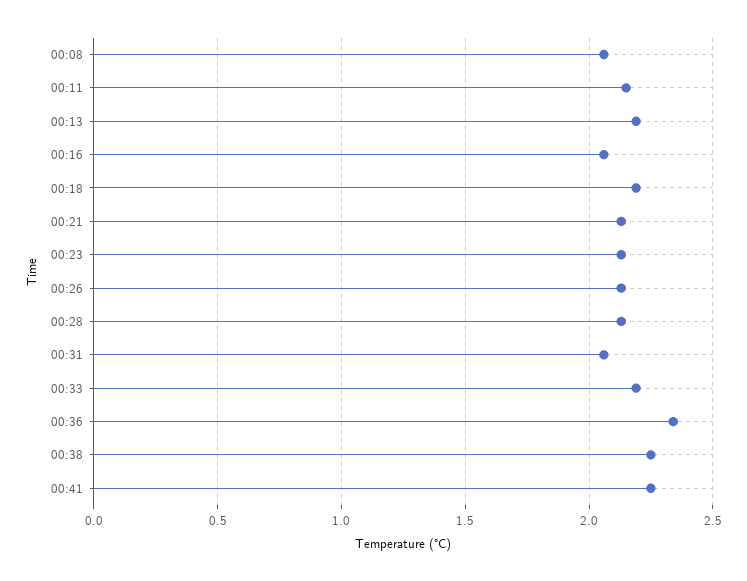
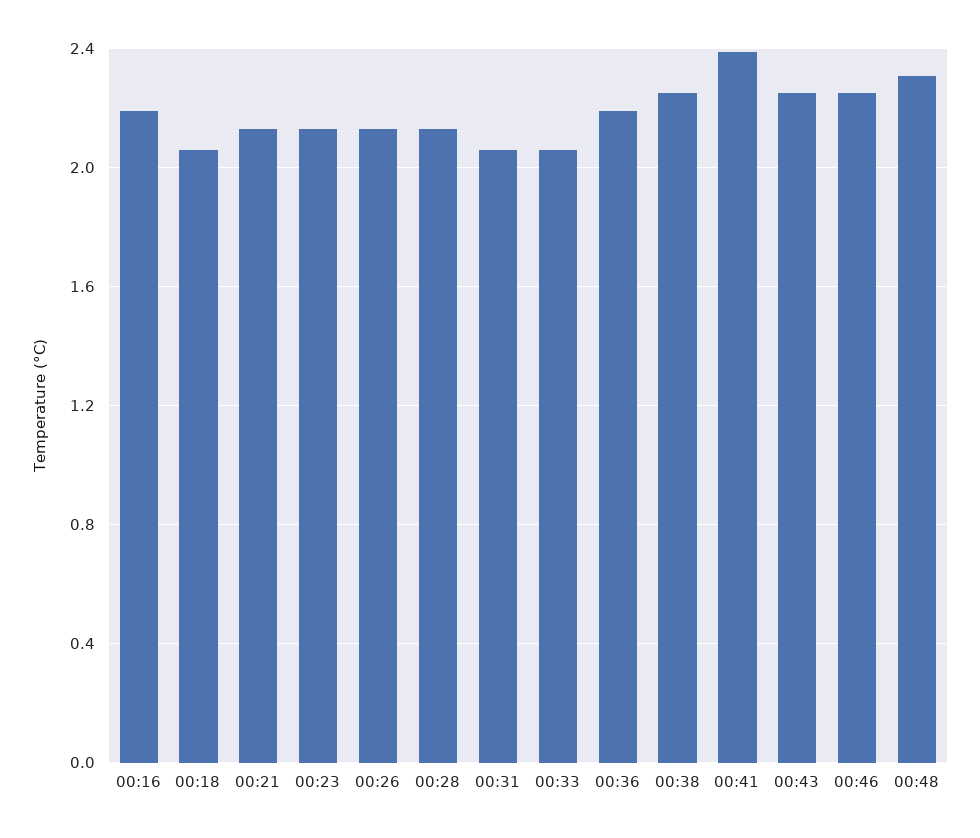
00:08: 2.05 -> none
00:11: 2.15 -> none
00:13: 2.2 -> none
00:16: 2.05 -> 2.2
00:18: 2.2 -> 2.05
00:33: 2.2 -> 2.05
00:36: 2.35 -> 2.2
00:41: 2.25 -> 2.4
00:43: none -> 2.25
00:46: none -> 2.25
00:48: none -> 2.3

